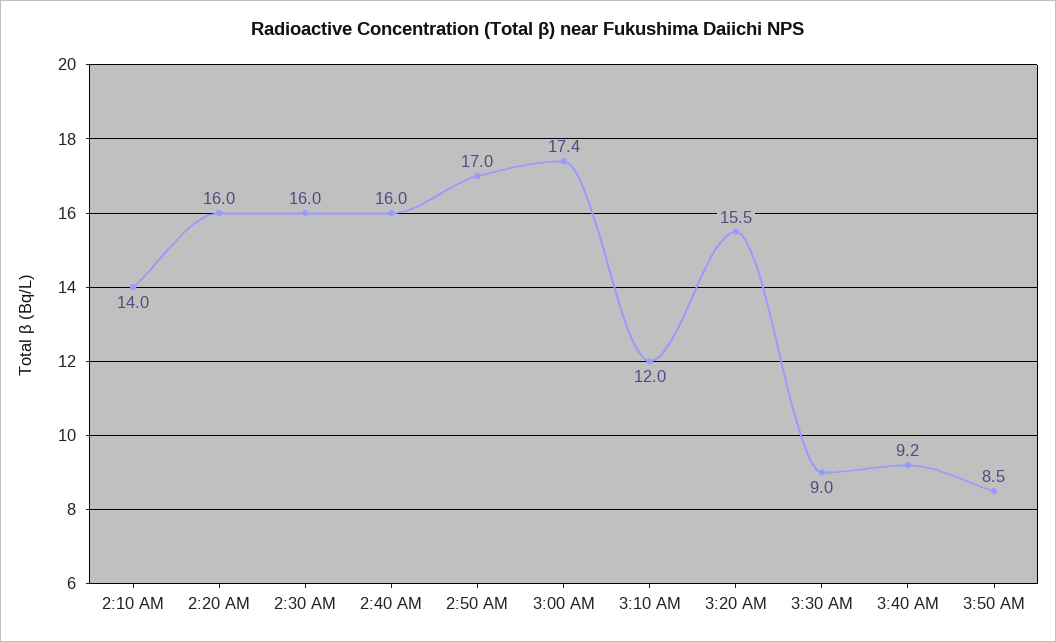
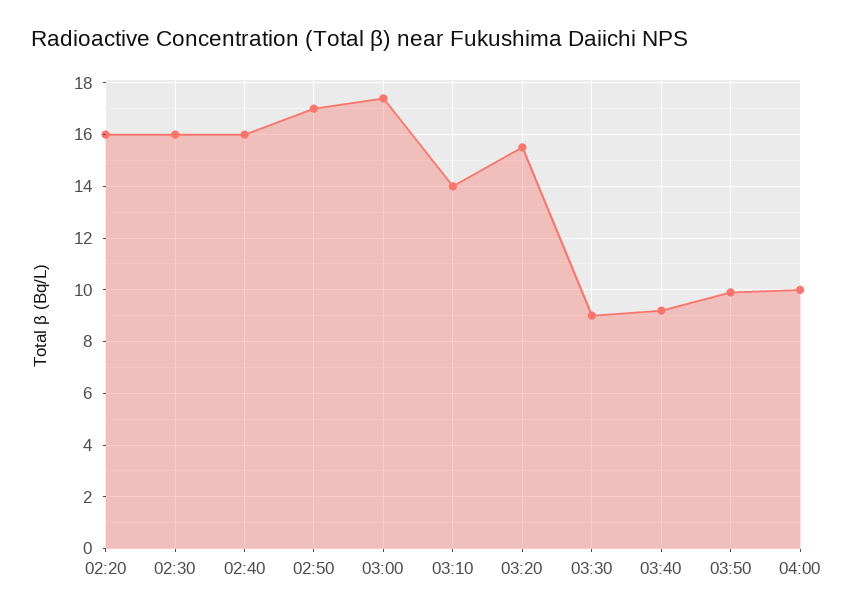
2:10 AM: 14 -> none
3:10 AM: 12 -> 14
3:50 AM: 8.5 -> 10
04:00: none -> 10

